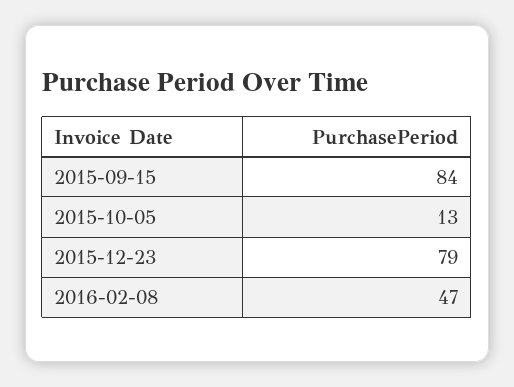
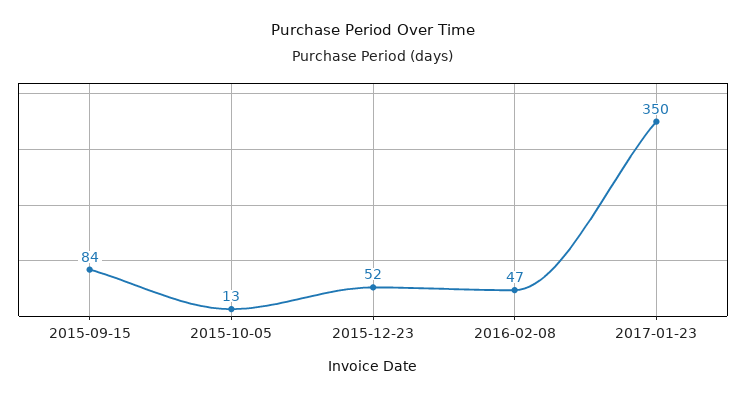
2015-12-23: 79 -> 52
2017-01-23: none -> 350

